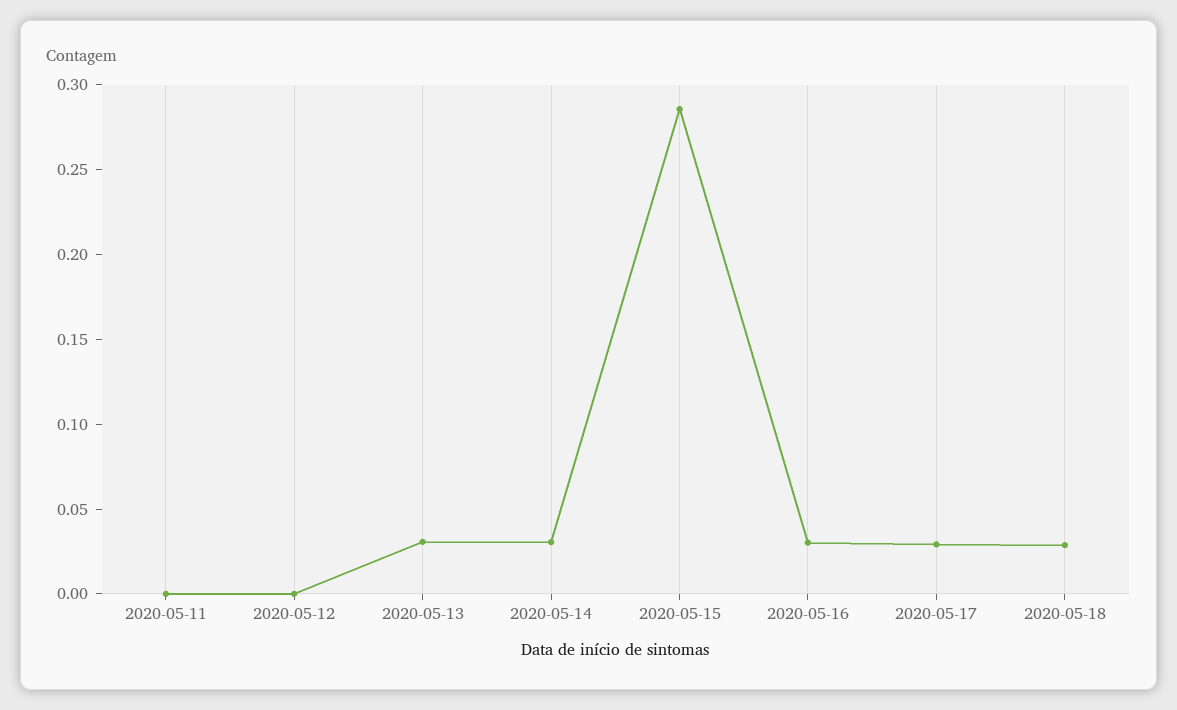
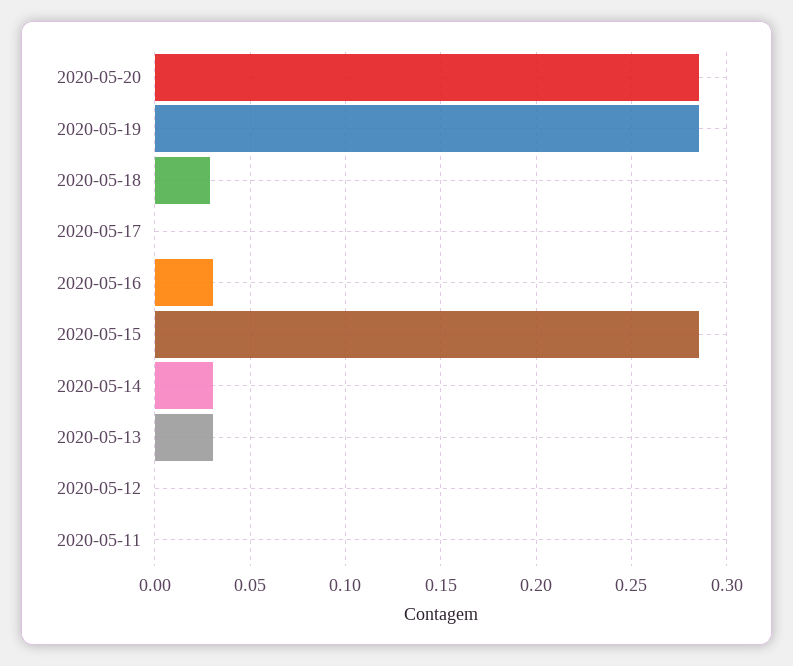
2020-05-17: 0.03 -> 0
2020-05-20: none -> 0.285
2020-05-19: none -> 0.285

